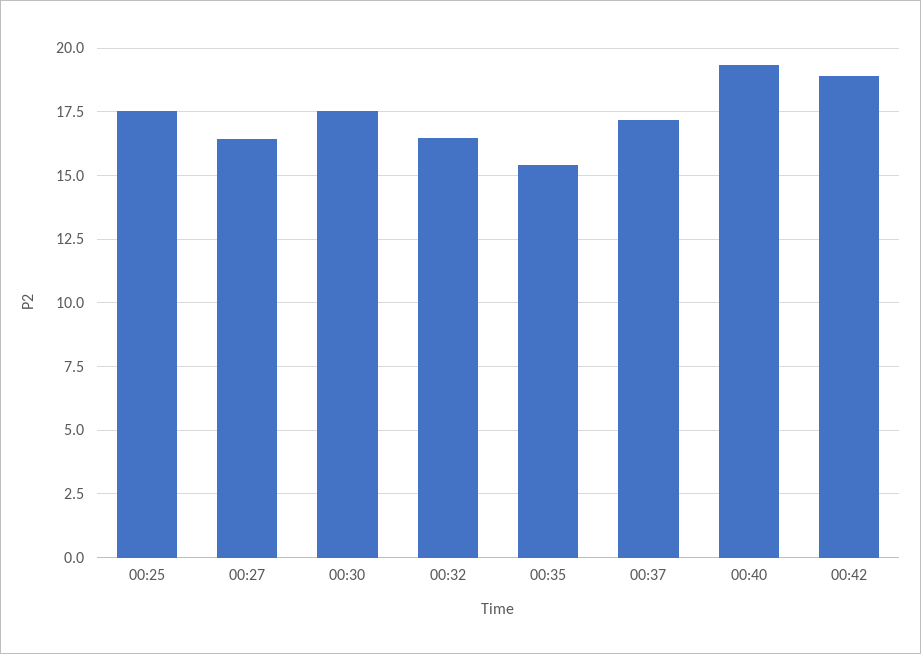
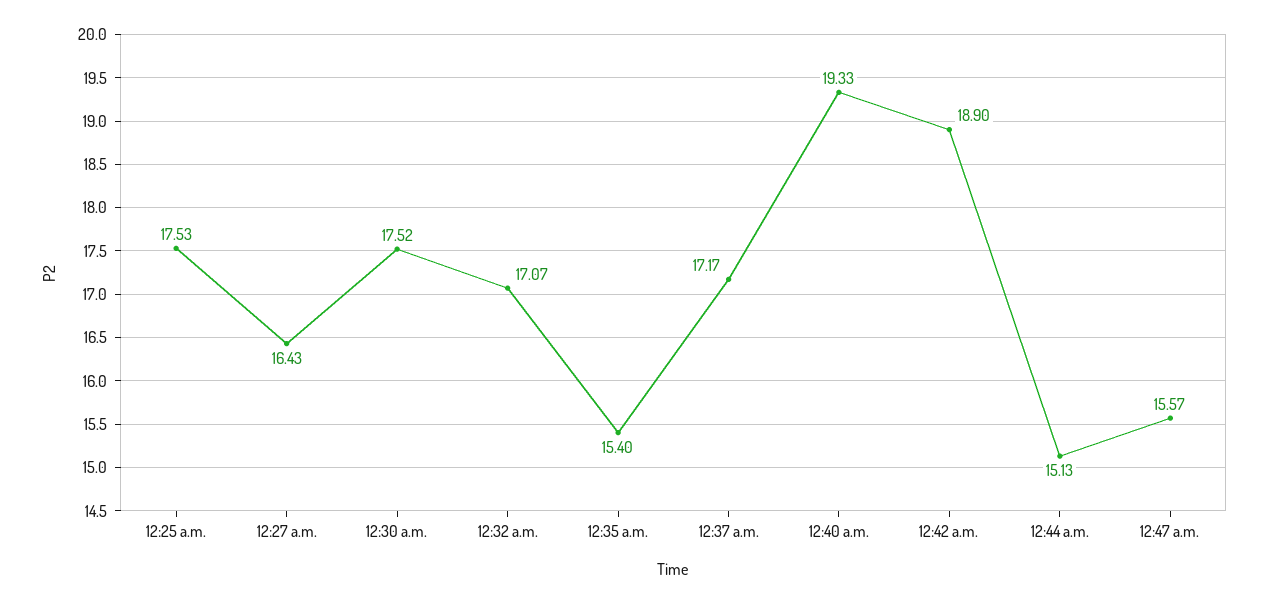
00:32: 16.5 -> 17.07
12:44 a.m.: none -> 15.13
12:47 a.m.: none -> 15.57

